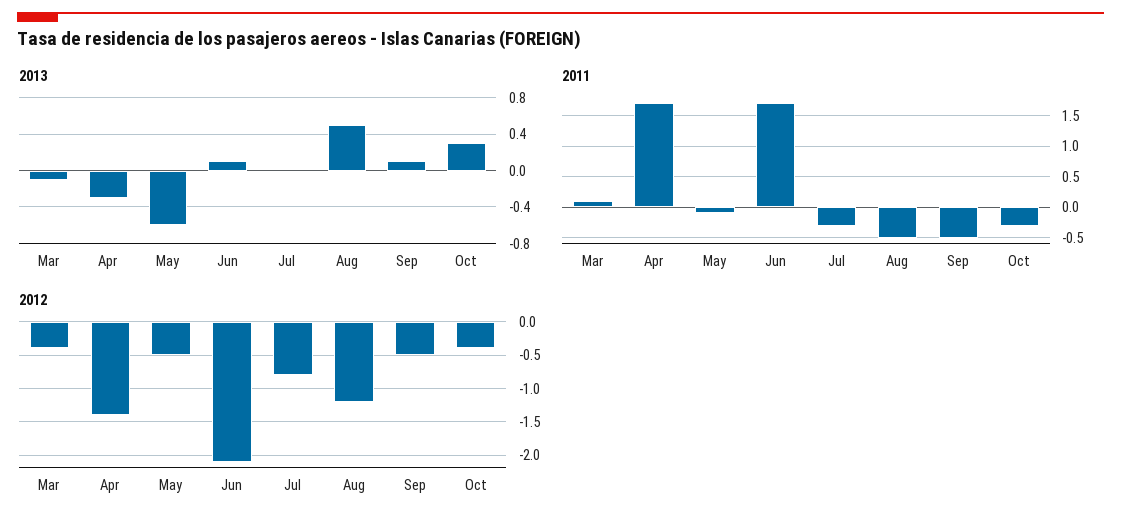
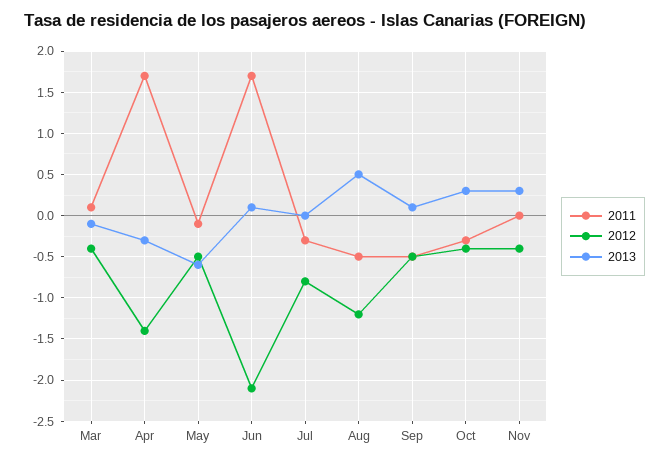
2011, Nov: none -> 0
2012, Nov: none -> -0.4
2013, Nov: none -> 0.3

